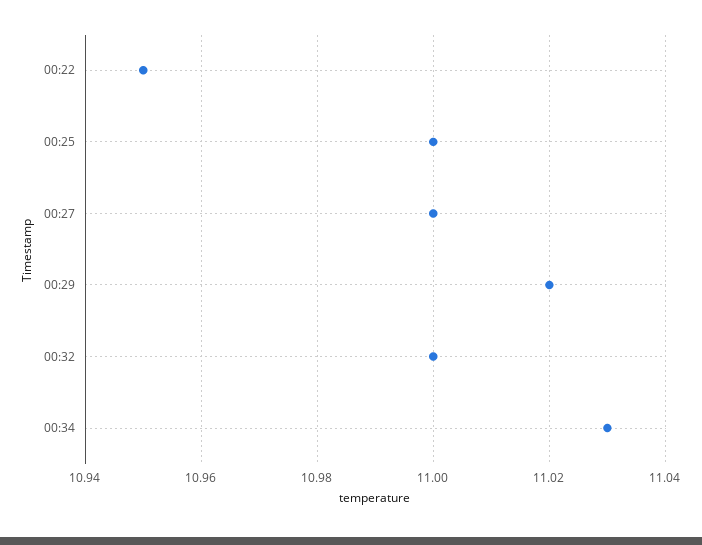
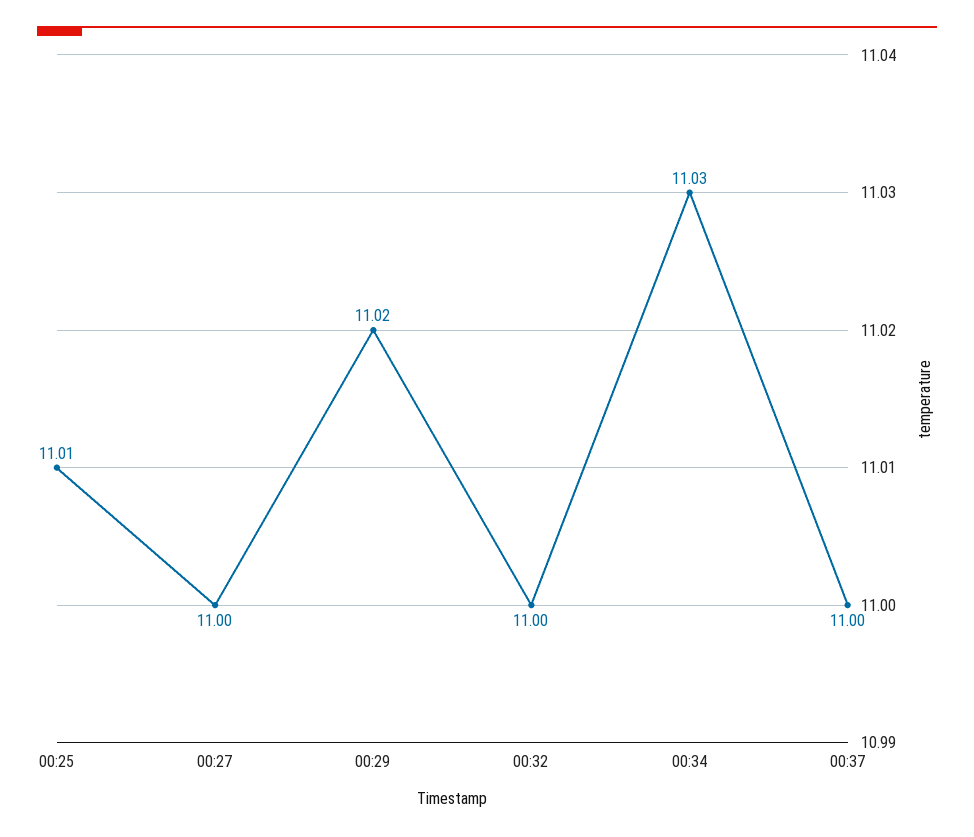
00:22: 10.95 -> none
00:25: 11 -> 11.01
00:37: none -> 11

